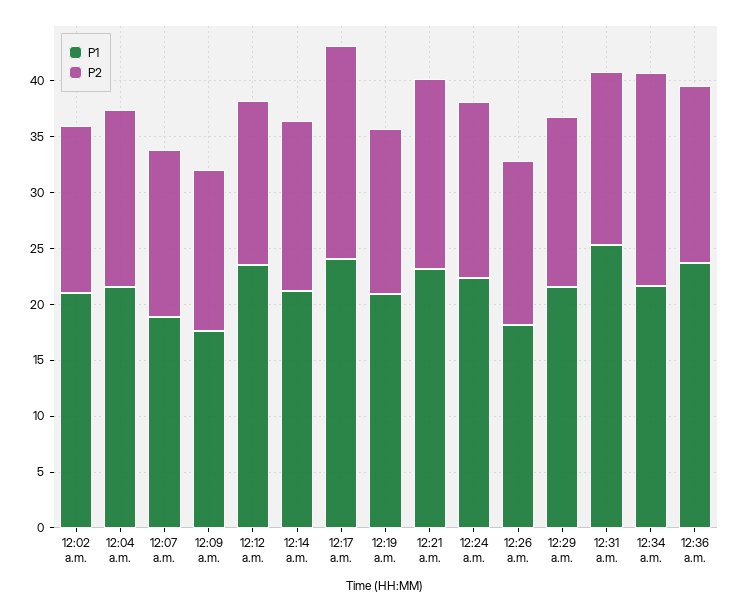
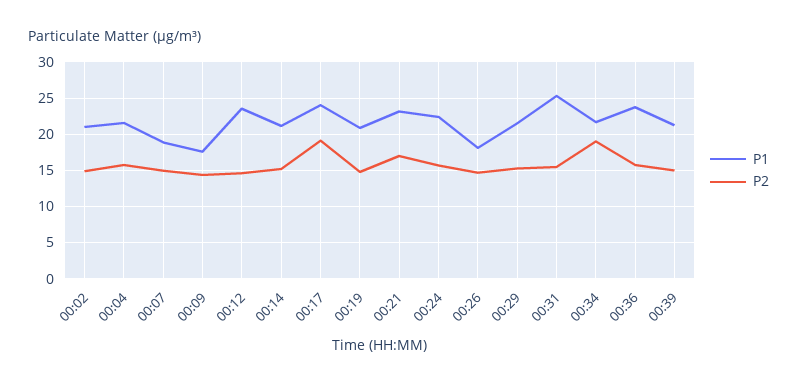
P1, 00:39: none -> 21
P2, 00:39: none -> 15

